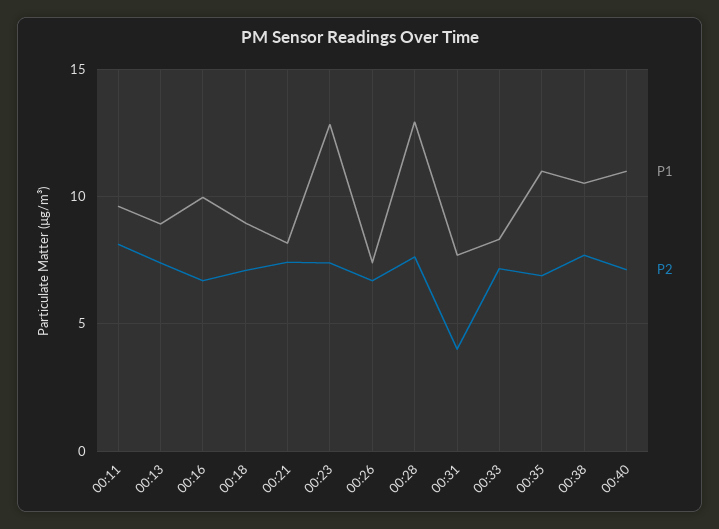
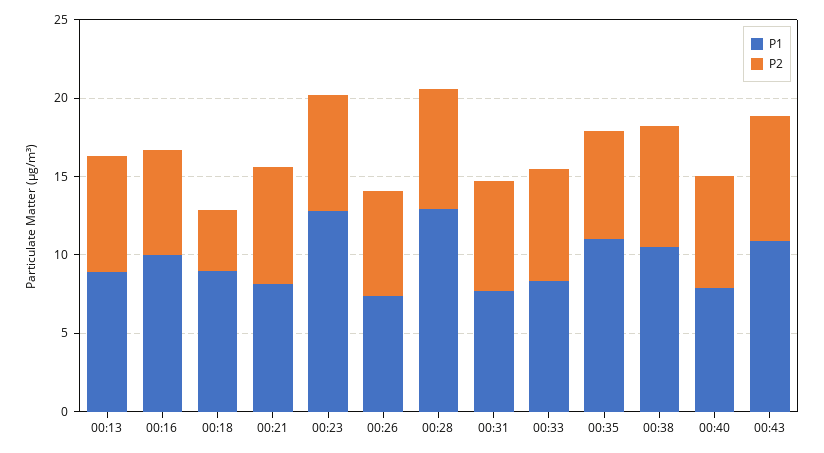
P1, 00:11: 9.5 -> none
P2, 00:11: 8 -> none
P2, 00:18: 7 -> 4
P2, 00:31: 4 -> 7
P1, 00:40: 11 -> 8
P1, 00:43: none -> 11
P2, 00:43: none -> 8

